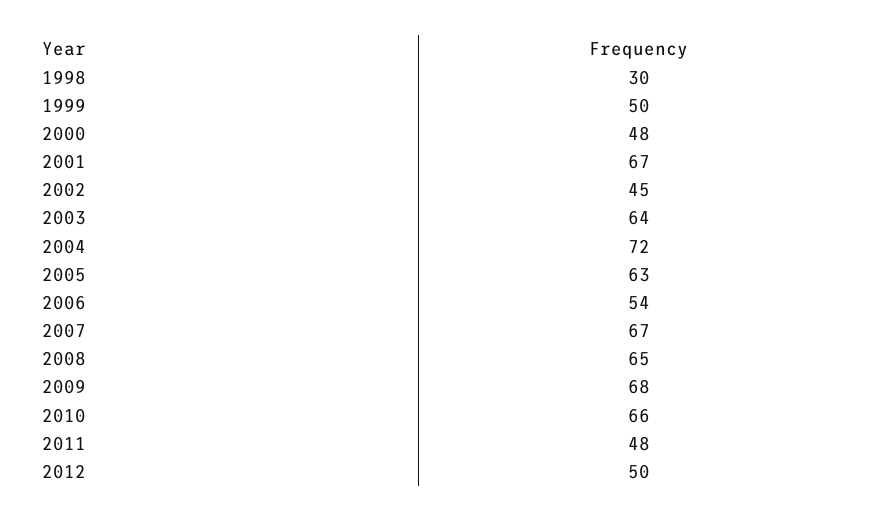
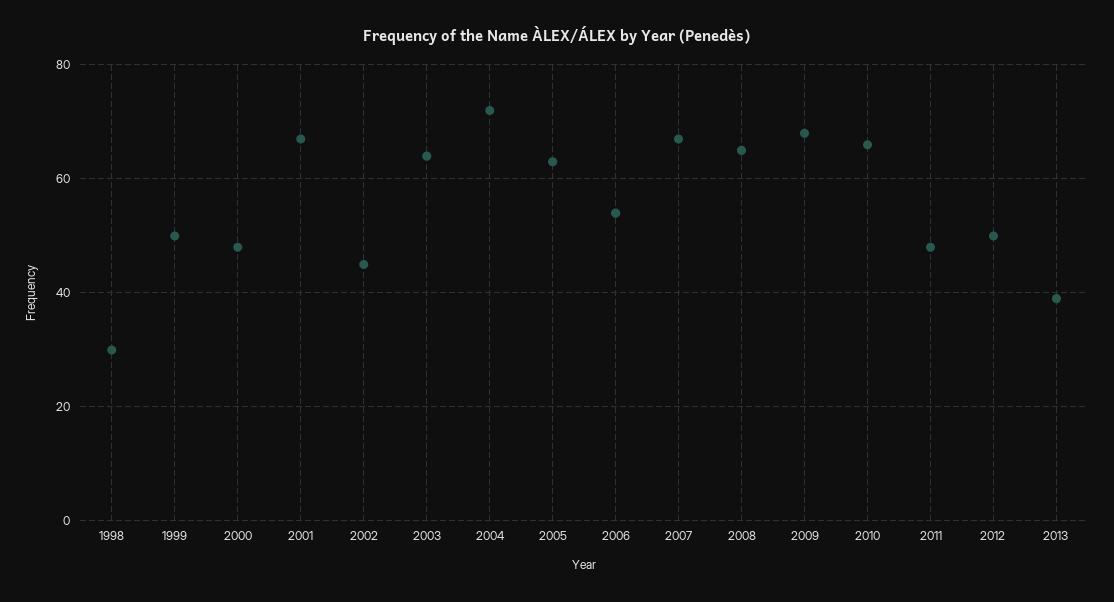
2013: none -> 40

